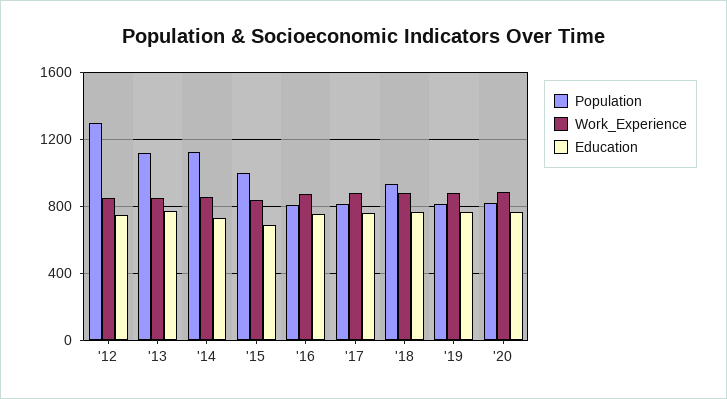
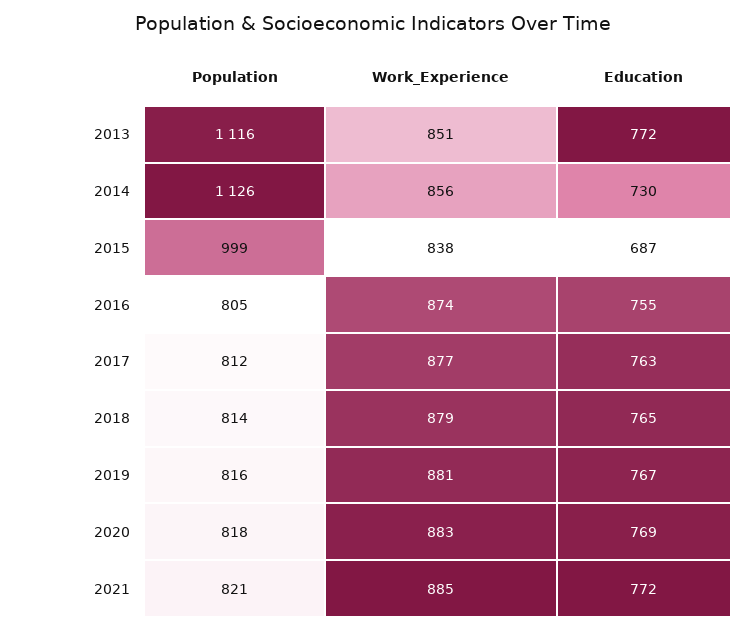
Population, '12: 1300 -> none
Work_Experience, '12: 850 -> none
Education, '12: 750 -> none
Population, '18: 950 -> 814
Population, 2021: none -> 821
Work_Experience, 2021: none -> 885
Education, 2021: none -> 772

